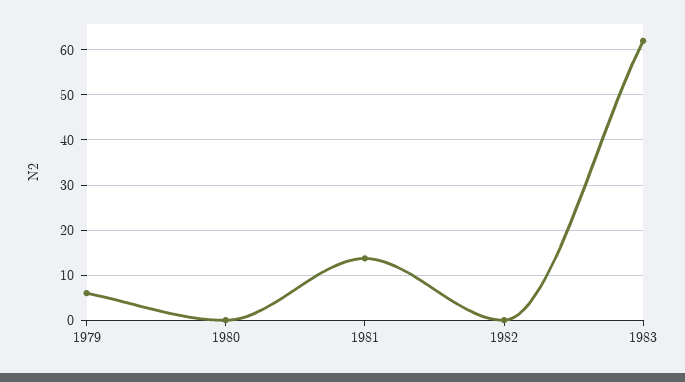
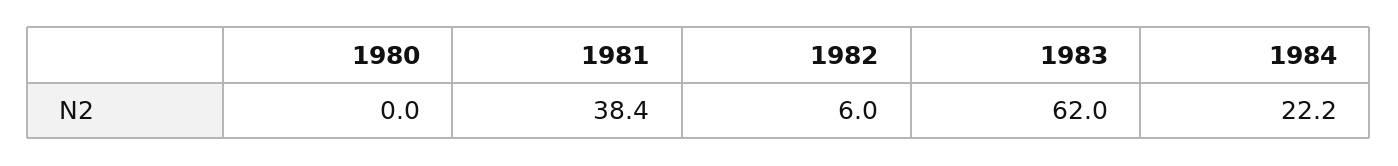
1979: 6 -> none
1981: 14 -> 38.4
1982: 0 -> 6
1984: none -> 22.2

